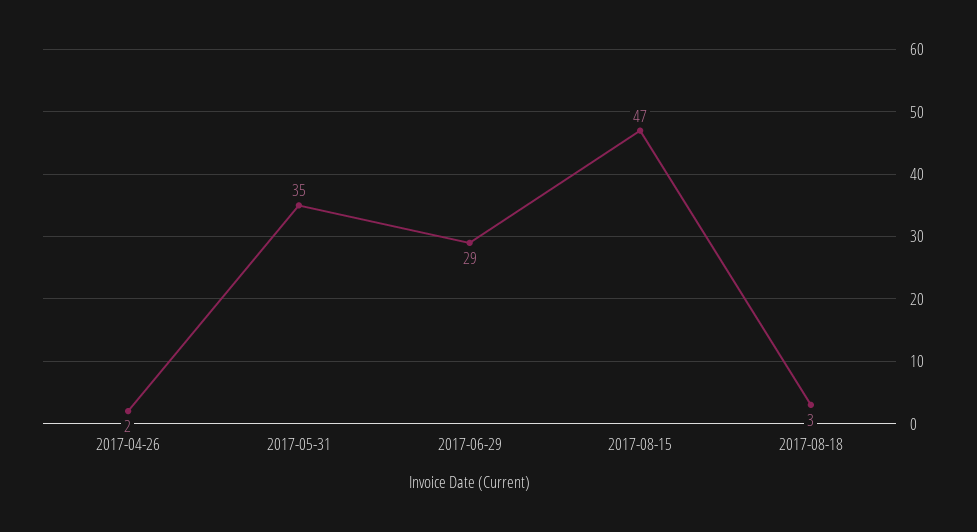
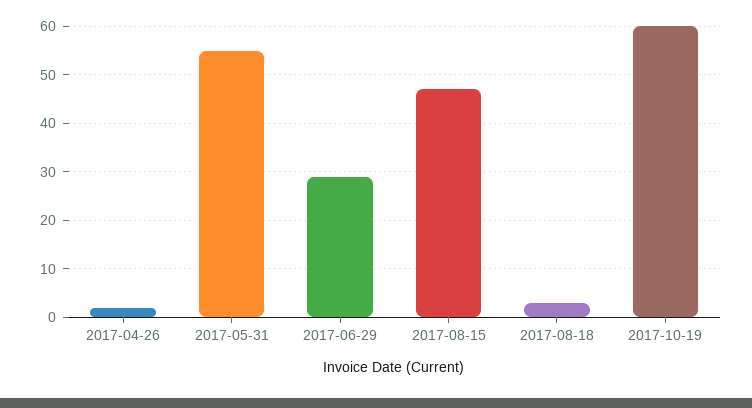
2017-05-31: 35 -> 55
2017-10-19: none -> 60

